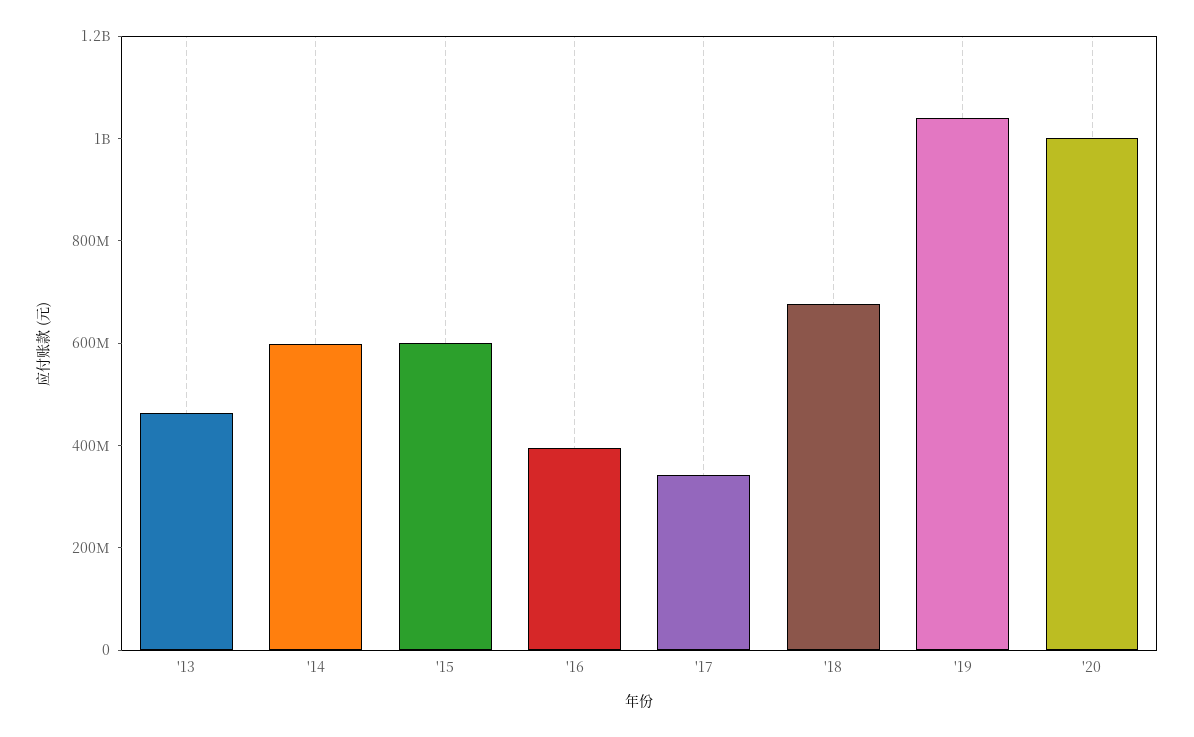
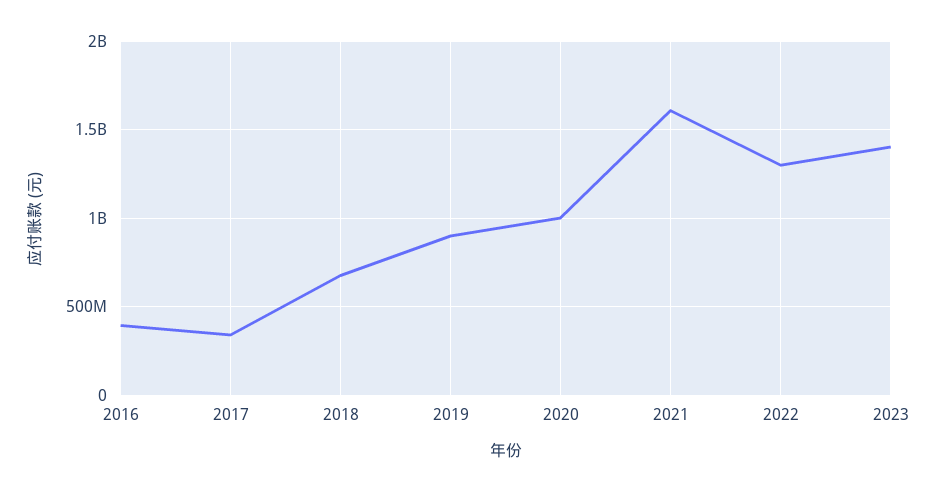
'13: 450000000 -> none
'14: 600000000 -> none
'15: 600000000 -> none
'19: 1050000000 -> 900000000
2021: none -> 1600000000
2022: none -> 1300000000
2023: none -> 1400000000

